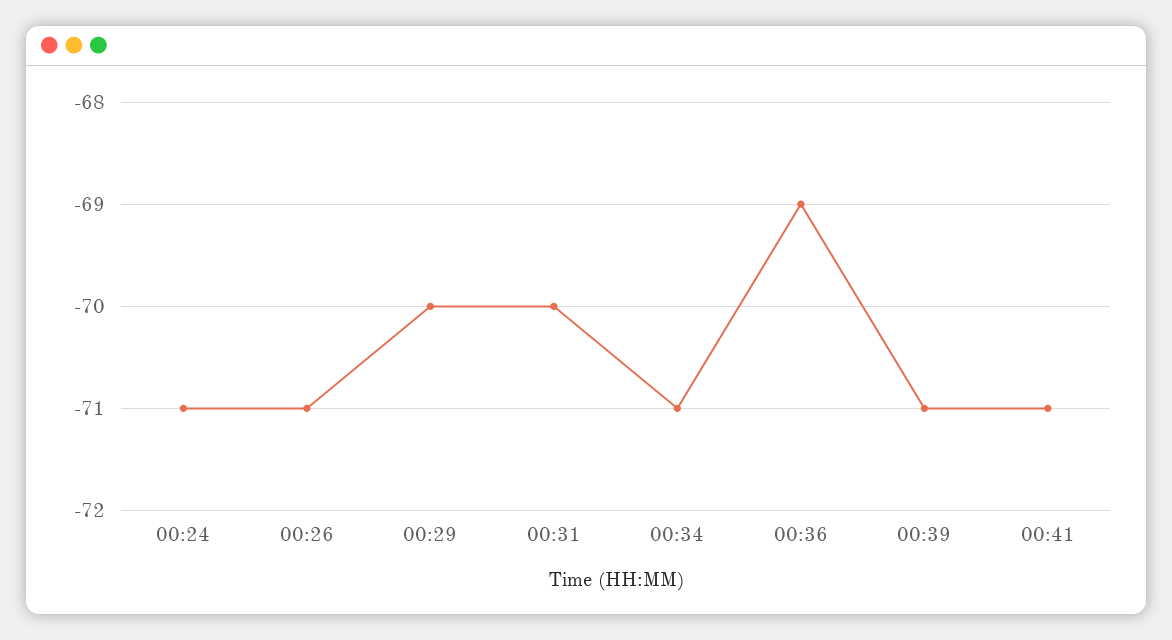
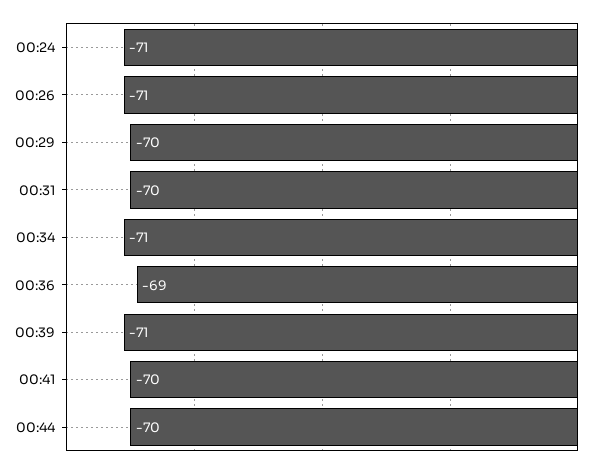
00:41: -71 -> -70
00:44: none -> -70

